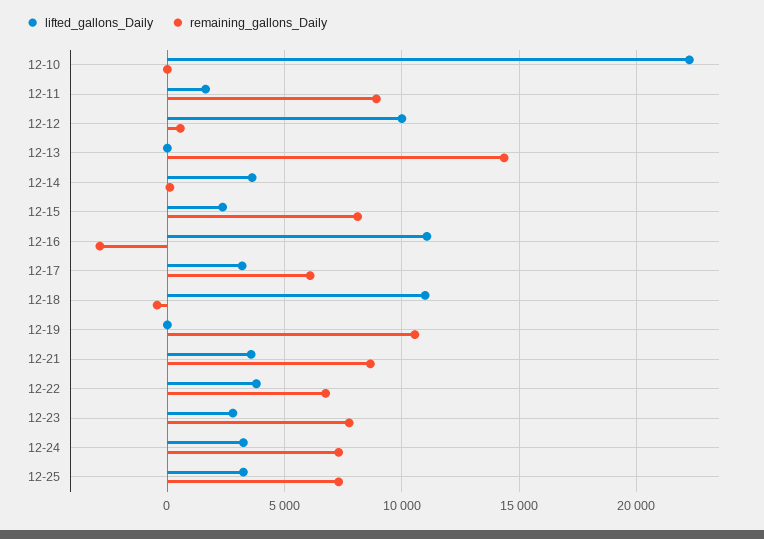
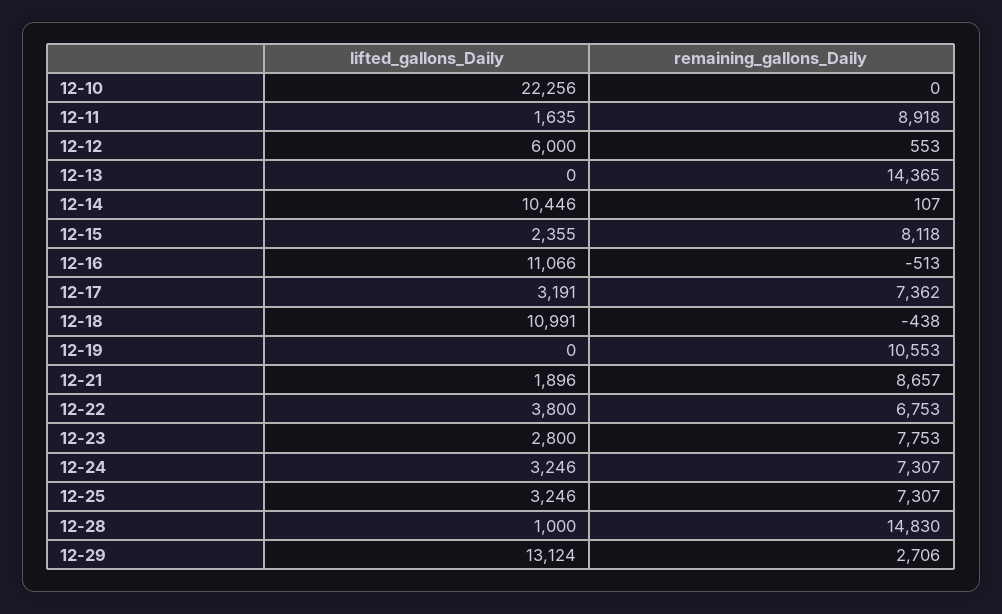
lifted_gallons_Daily, 12-12: 10000 -> 6000
lifted_gallons_Daily, 12-14: 3500 -> 10446
remaining_gallons_Daily, 12-16: -3000 -> -513
remaining_gallons_Daily, 12-17: 6000 -> 7362
lifted_gallons_Daily, 12-21: 3500 -> 1896
lifted_gallons_Daily, 12-28: none -> 1000
remaining_gallons_Daily, 12-28: none -> 14830
lifted_gallons_Daily, 12-29: none -> 13124
remaining_gallons_Daily, 12-29: none -> 2706

